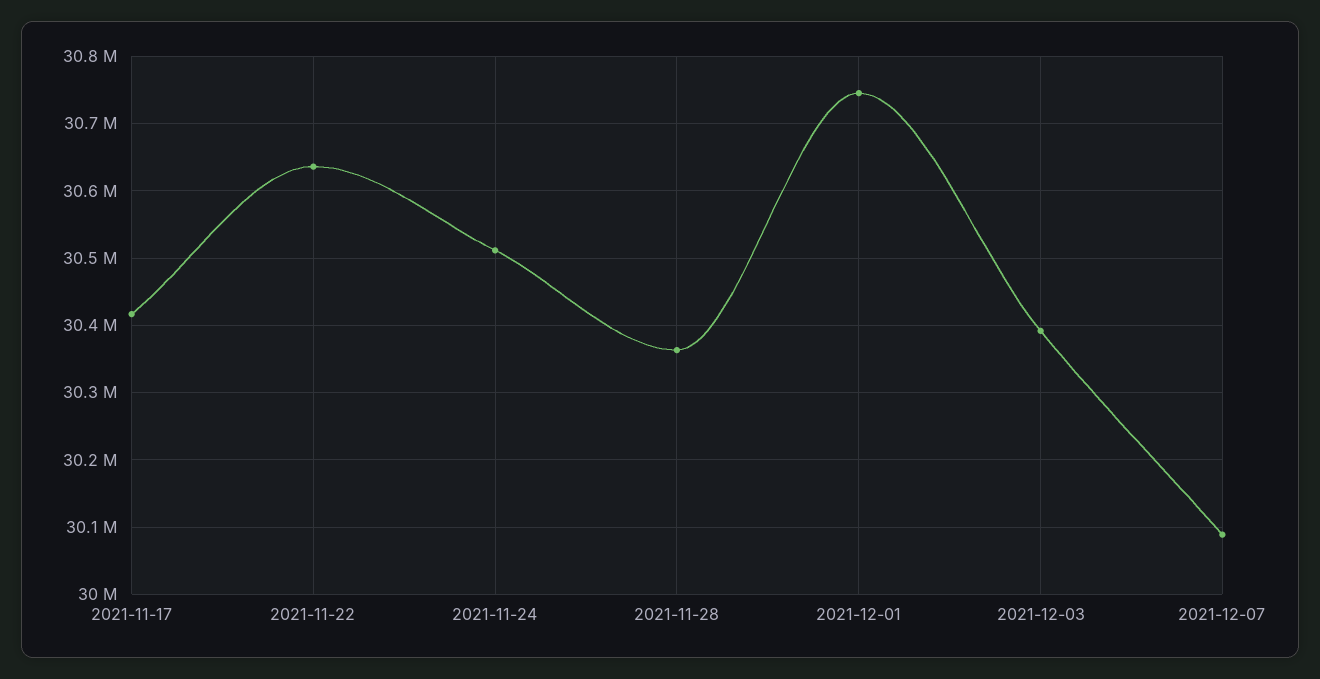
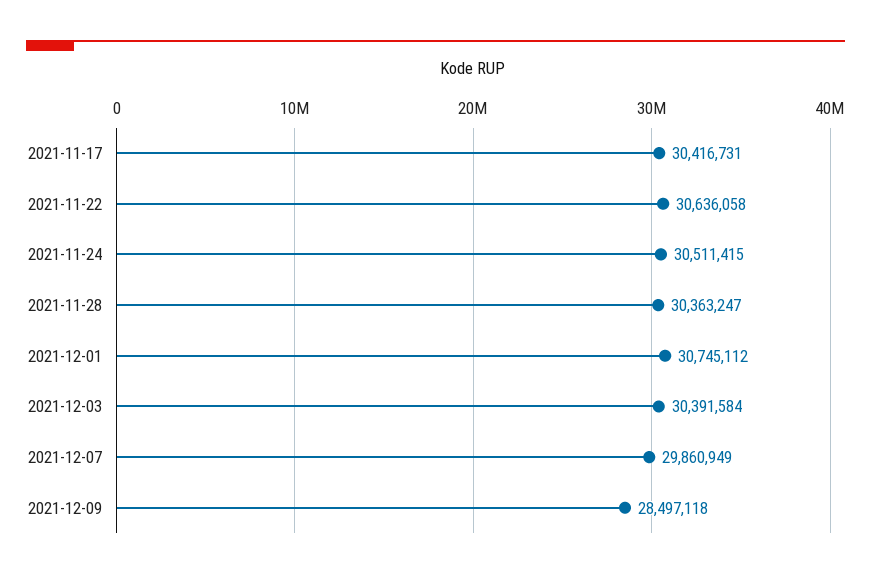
2021-12-07: 30090000 -> 29860949
2021-12-09: none -> 28497118

